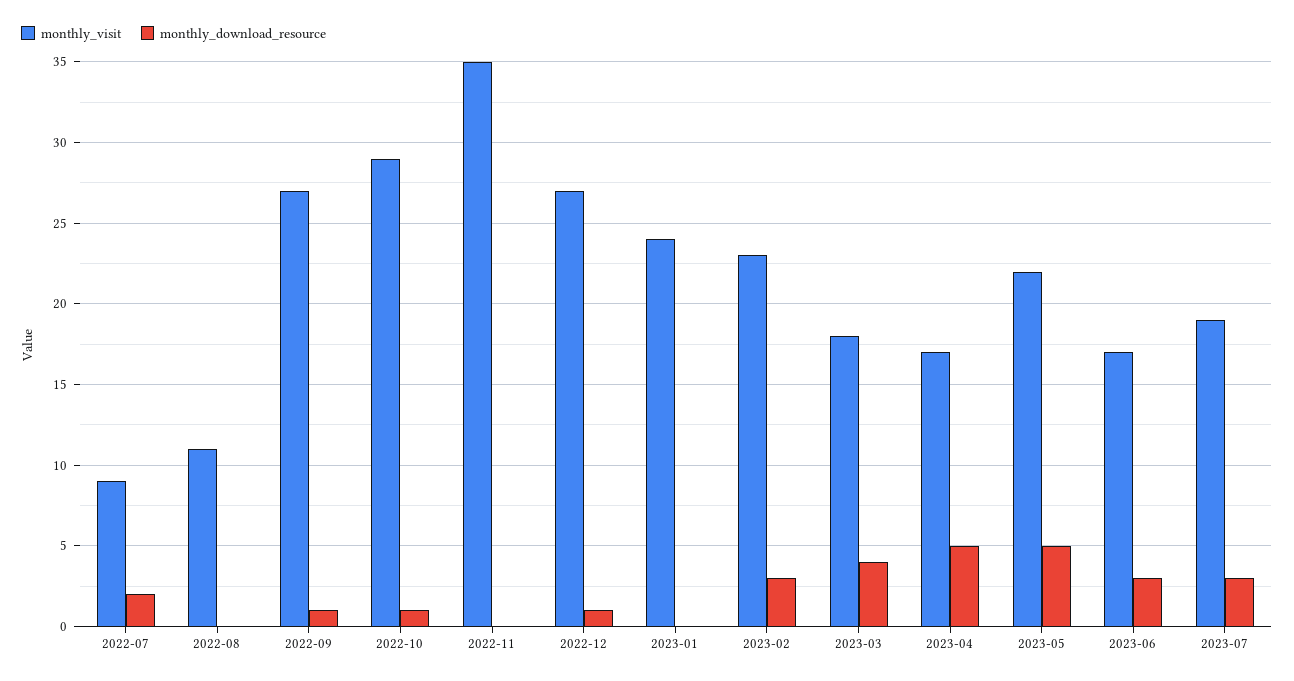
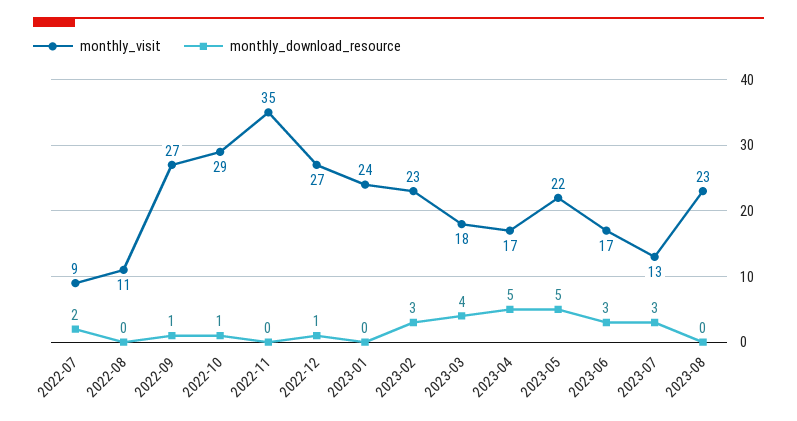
monthly_visit, 2023-07: 19 -> 13
monthly_visit, 2023-08: none -> 23
monthly_download_resource, 2023-08: none -> 0

